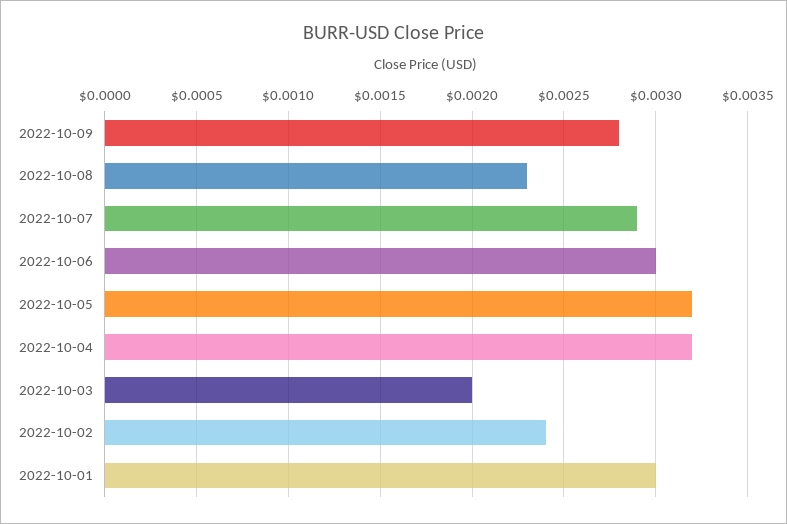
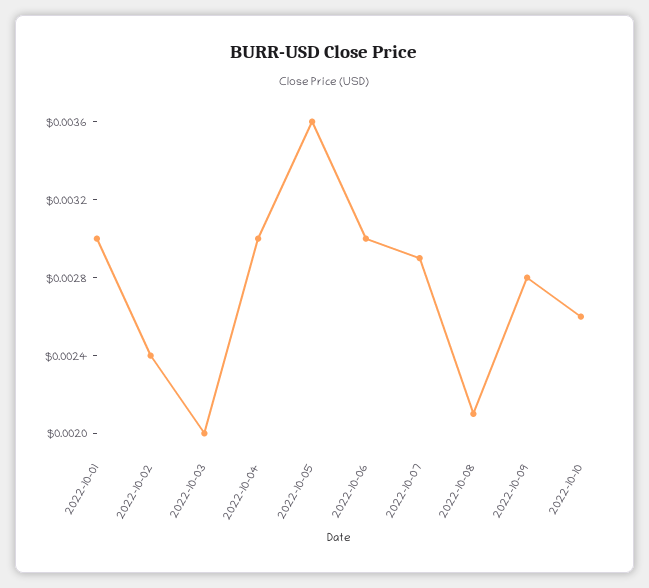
2022-10-08: 0.0023 -> 0.0021
2022-10-05: 0.0032 -> 0.0036
2022-10-04: 0.0032 -> 0.003
2022-10-10: none -> 0.0026

